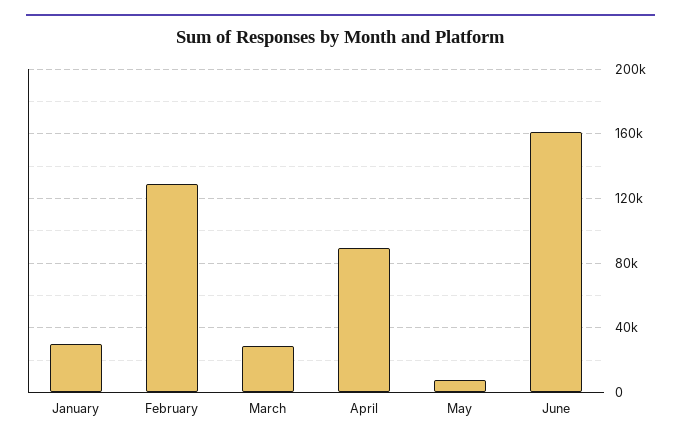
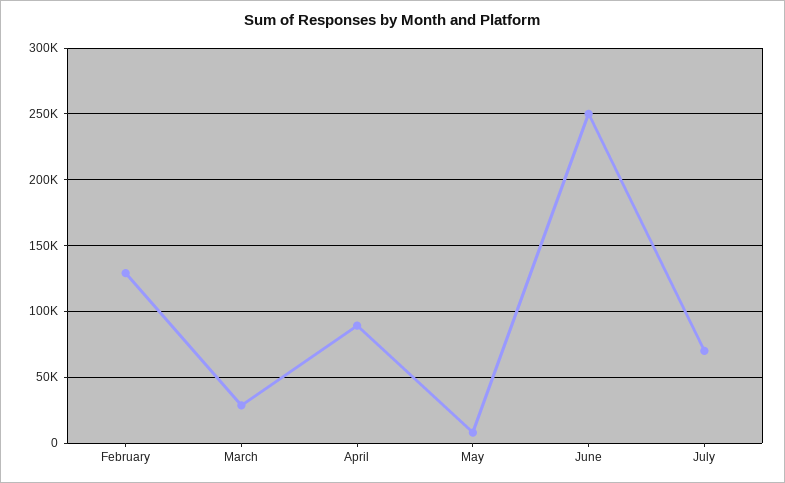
January: 30000 -> none
June: 160000 -> 250000
July: none -> 70000

